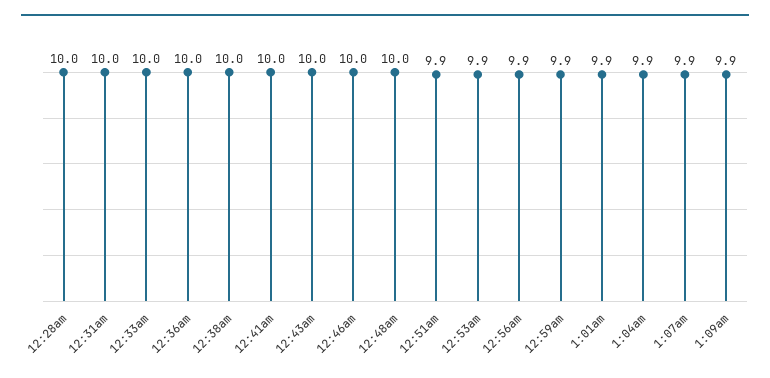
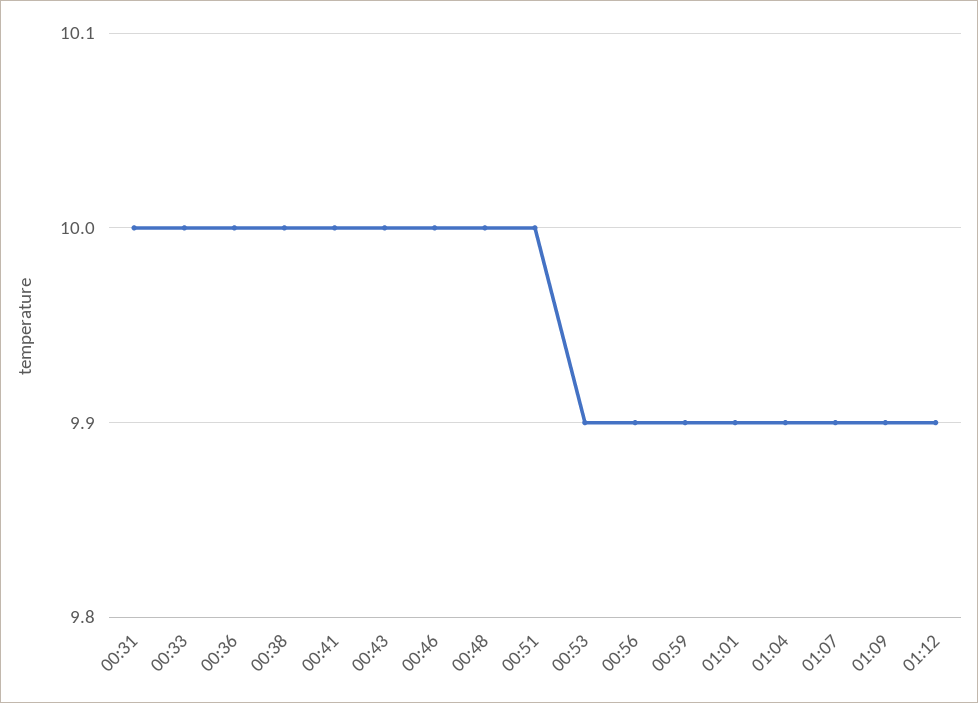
12:28am: 10 -> none
12:51am: 9.9 -> 10
01:12: none -> 9.9

